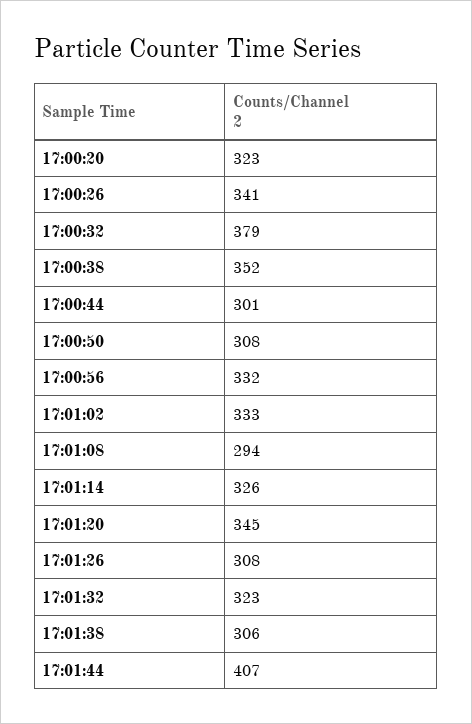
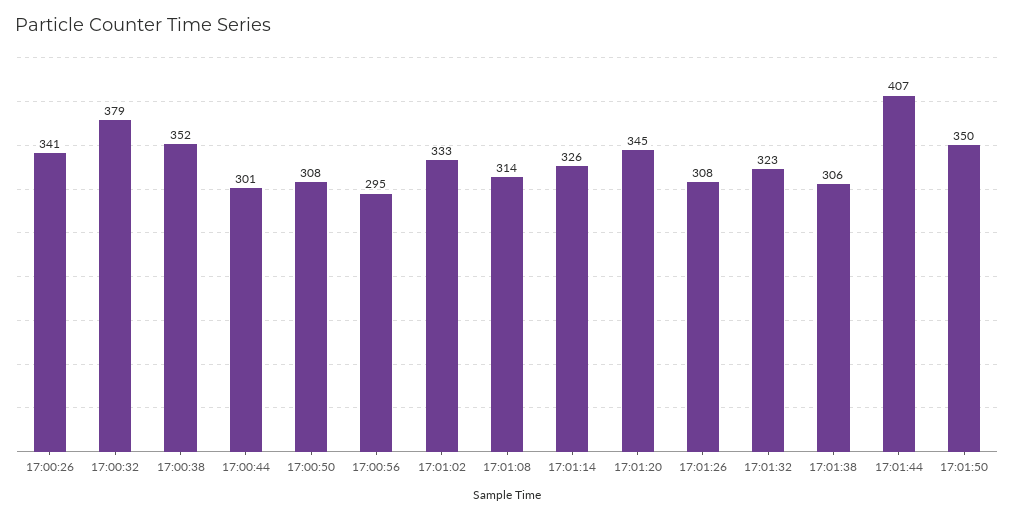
17:00:20: 323 -> none
17:00:56: 332 -> 295
17:01:08: 294 -> 314
17:01:50: none -> 350

